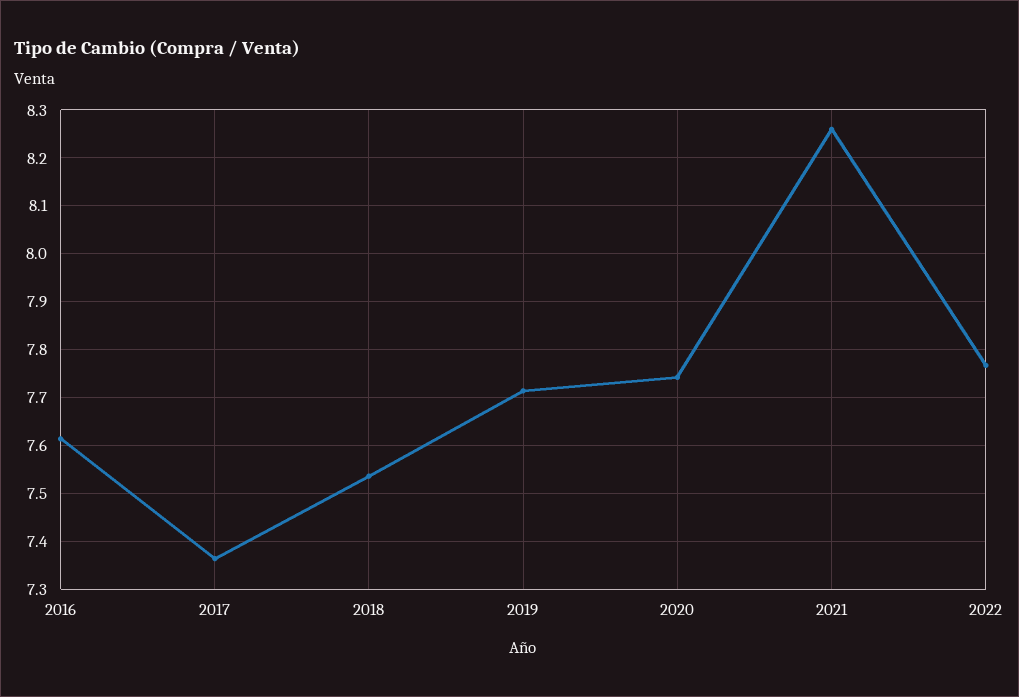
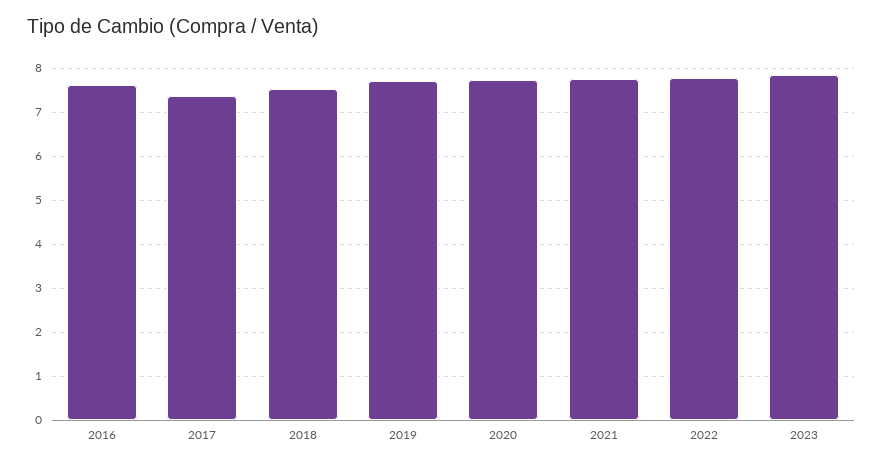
2021: 8.26 -> 7.8
2023: none -> 7.8

